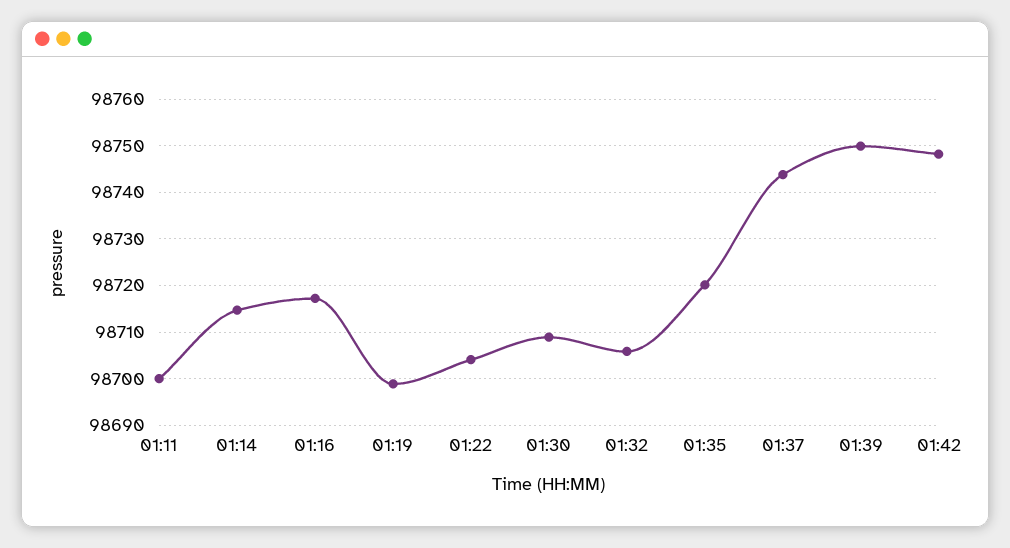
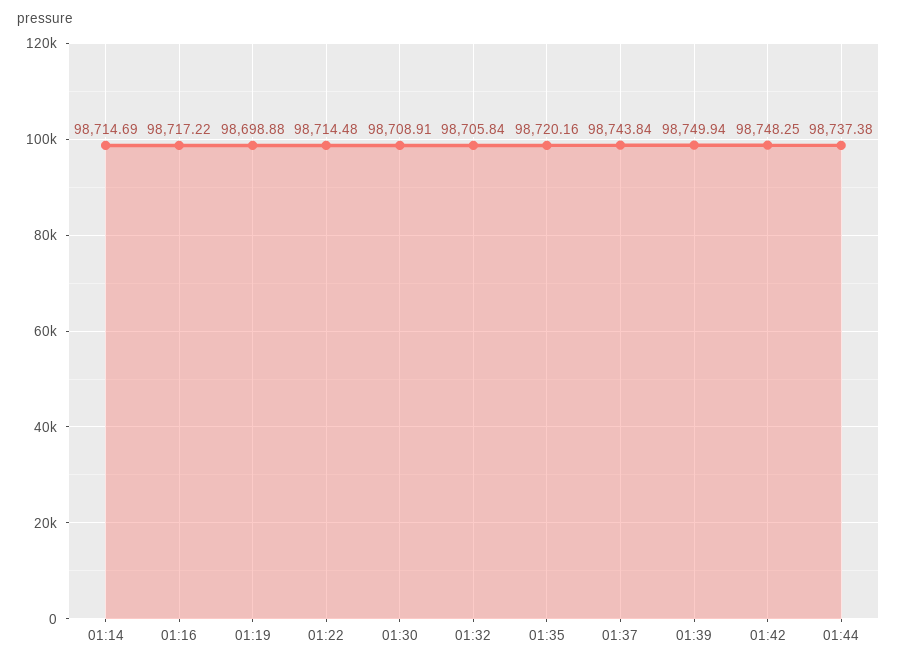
01:11: 98700 -> none
01:22: 98704 -> 98714.48
01:44: none -> 98737.38

